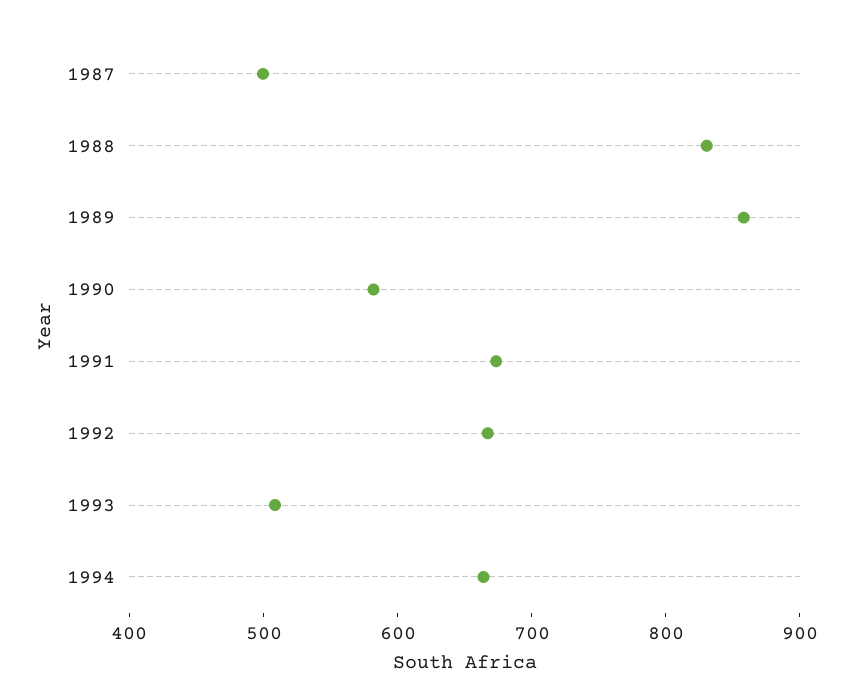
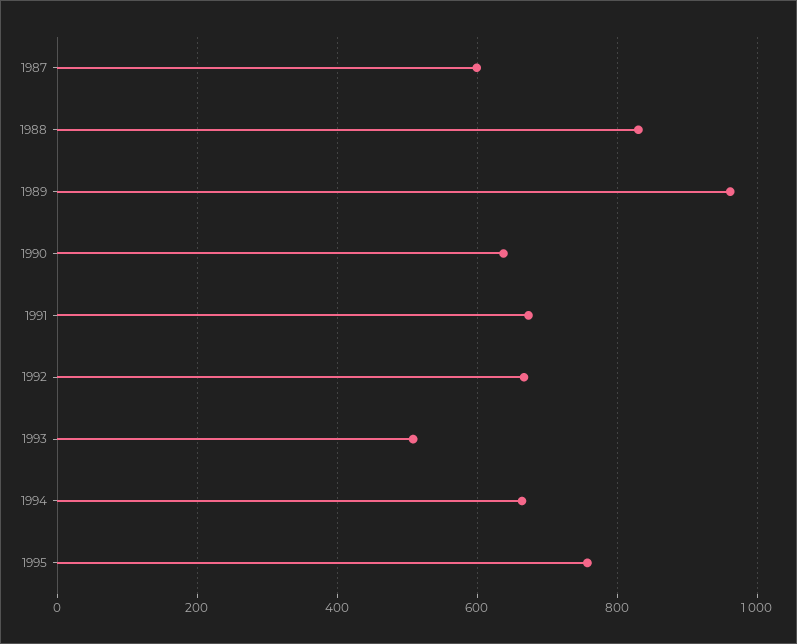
1987: 500 -> 600
1989: 860 -> 960
1990: 580 -> 640
1995: none -> 760

